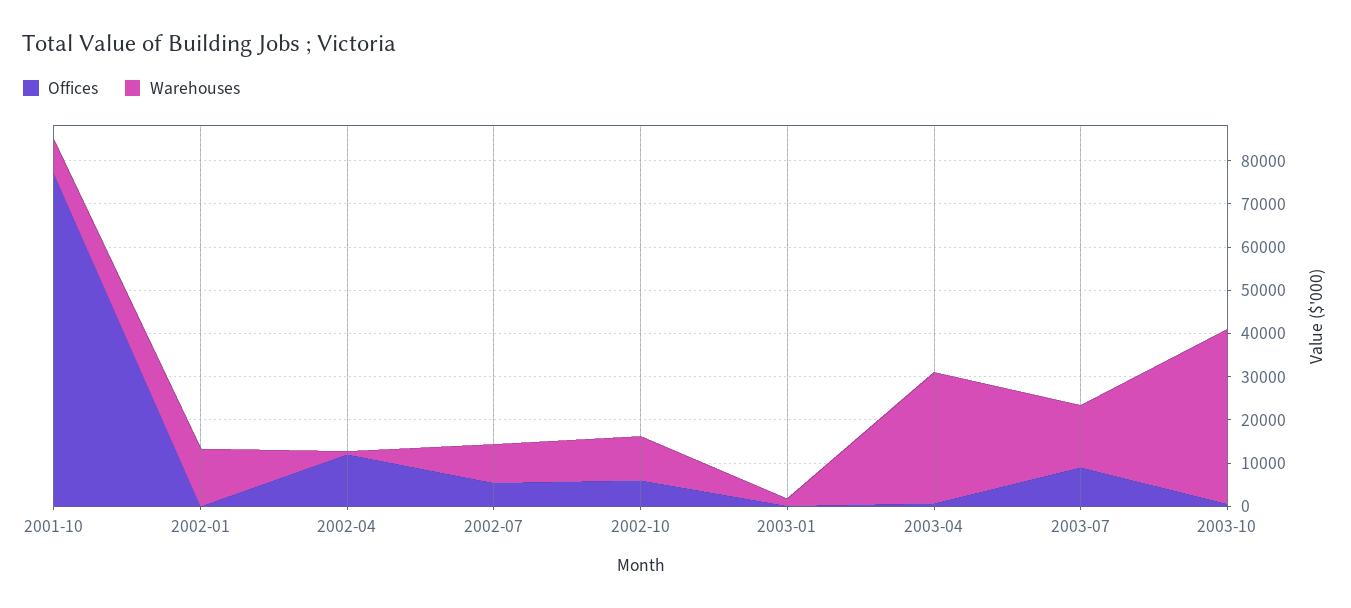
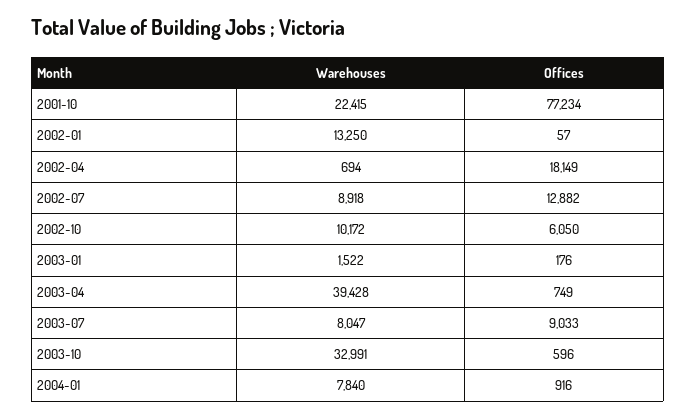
Warehouses, 2001-10: 8000 -> 22415
Offices, 2002-04: 12000 -> 18149
Offices, 2002-07: 6000 -> 12882
Warehouses, 2003-04: 30000 -> 39428
Warehouses, 2003-07: 14000 -> 8047
Warehouses, 2003-10: 40000 -> 32991
Warehouses, 2004-01: none -> 7840
Offices, 2004-01: none -> 916

